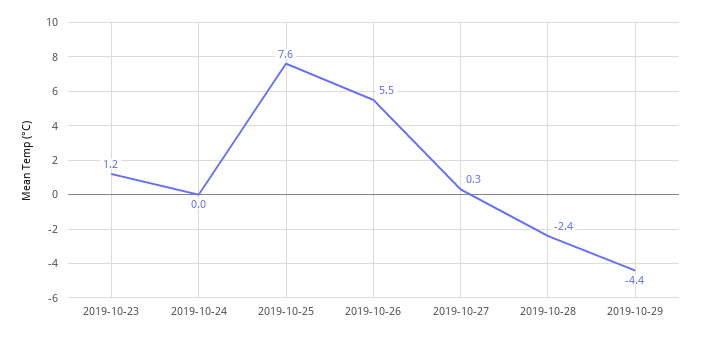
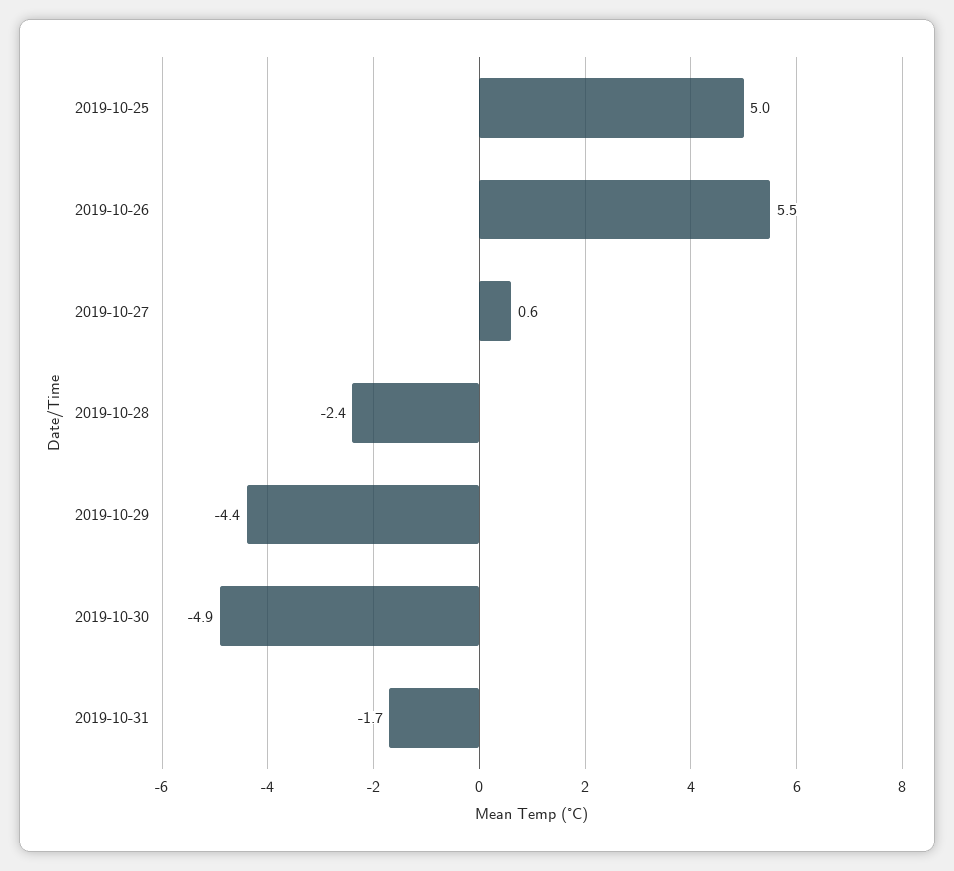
2019-10-23: 1.2 -> none
2019-10-24: 0 -> none
2019-10-25: 7.6 -> 5
2019-10-27: 0.3 -> 0.6
2019-10-30: none -> -4.9
2019-10-31: none -> -1.7

